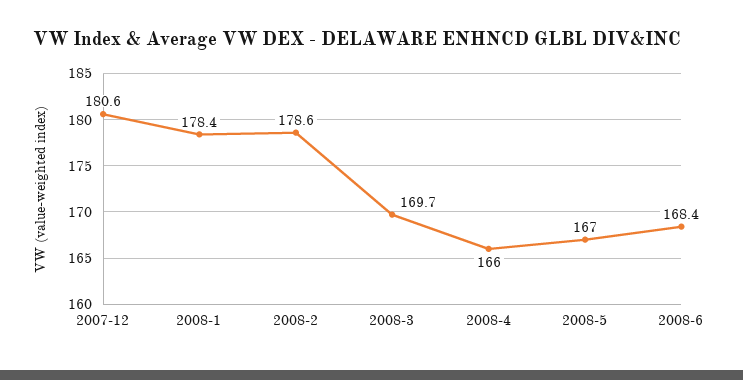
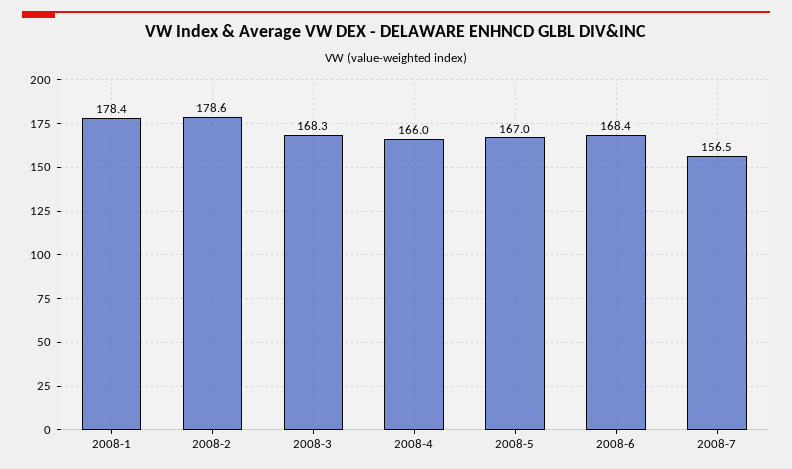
2007-12: 180.6 -> none
2008-3: 169.7 -> 168.3
2008-7: none -> 156.5

